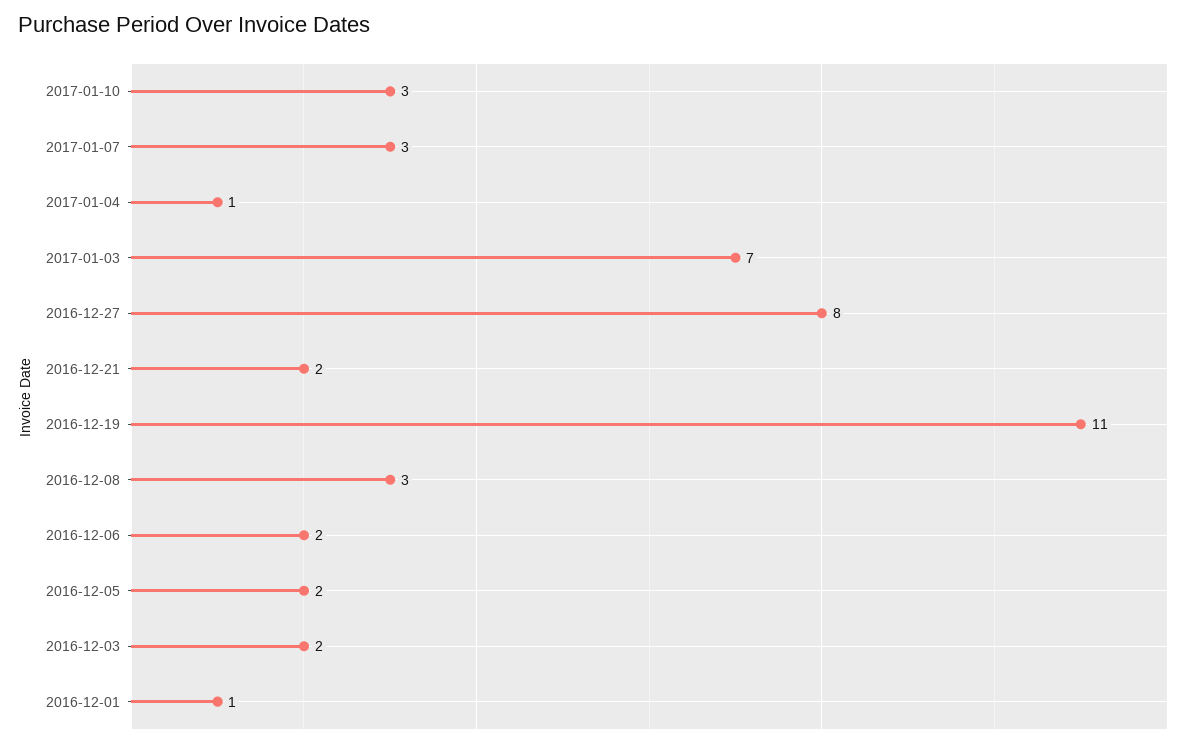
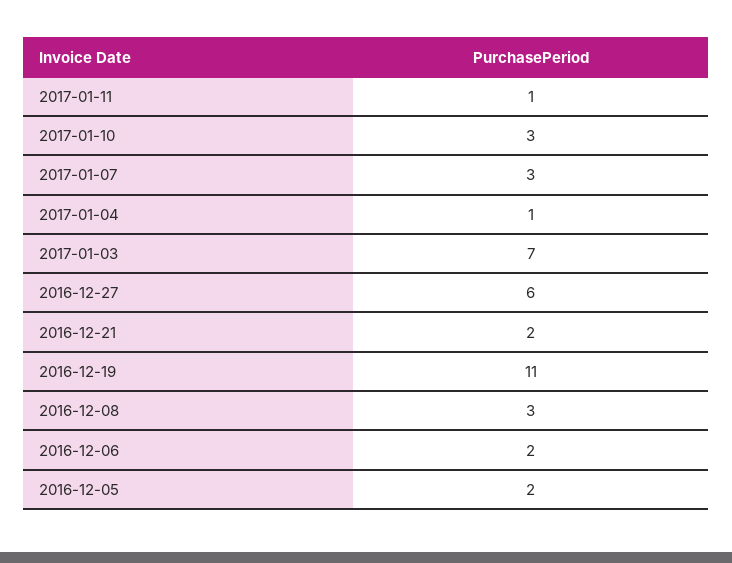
2016-12-27: 8 -> 6
2016-12-03: 2 -> none
2016-12-01: 1 -> none
2017-01-11: none -> 1

